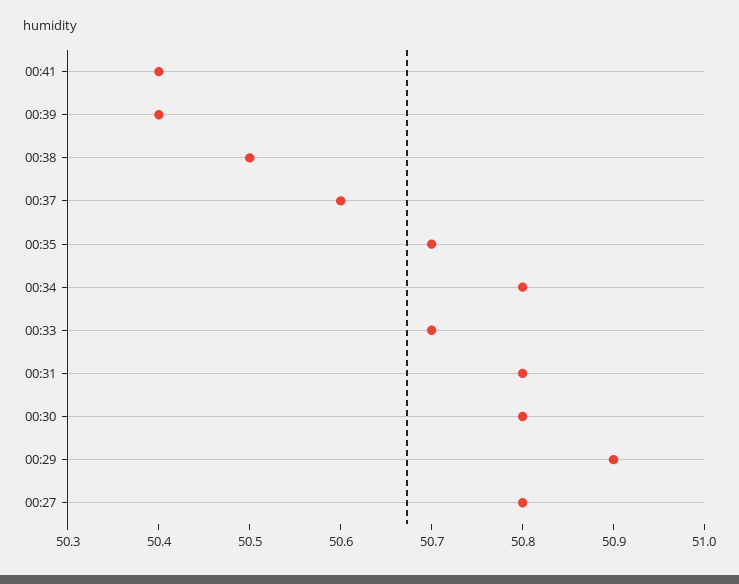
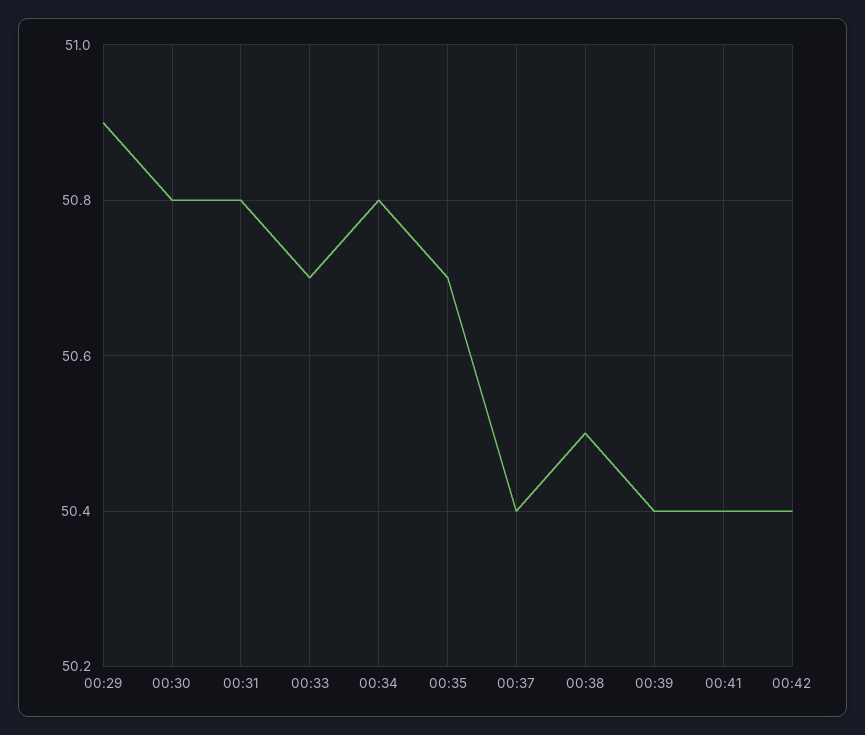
00:37: 50.6 -> 50.4
00:27: 50.8 -> none
00:42: none -> 50.4

